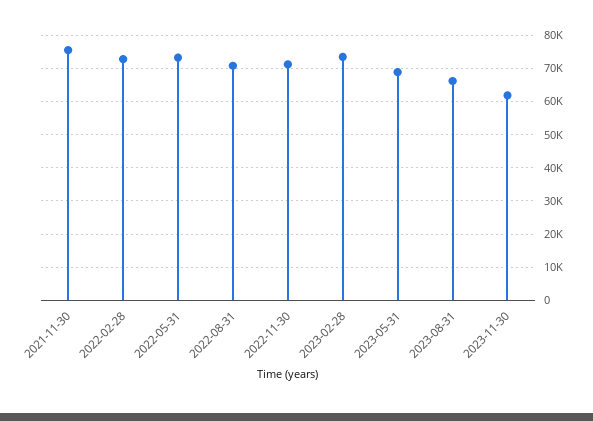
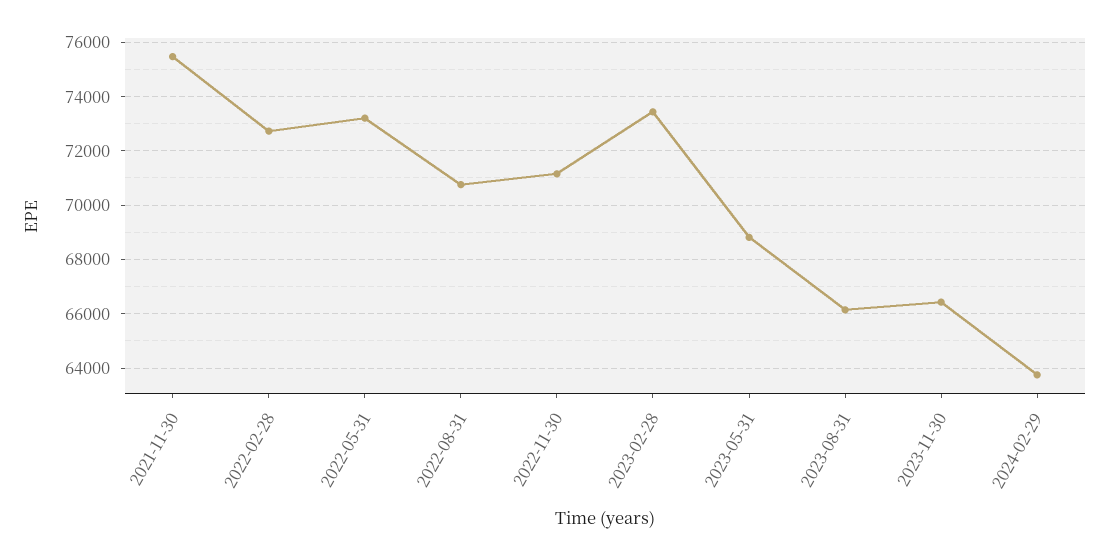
2023-11-30: 62000 -> 66500
2024-02-29: none -> 63750

